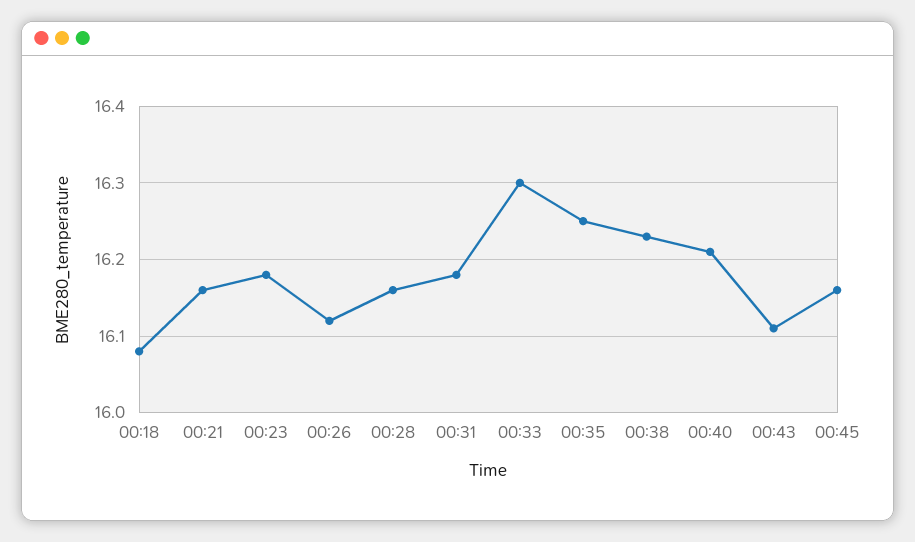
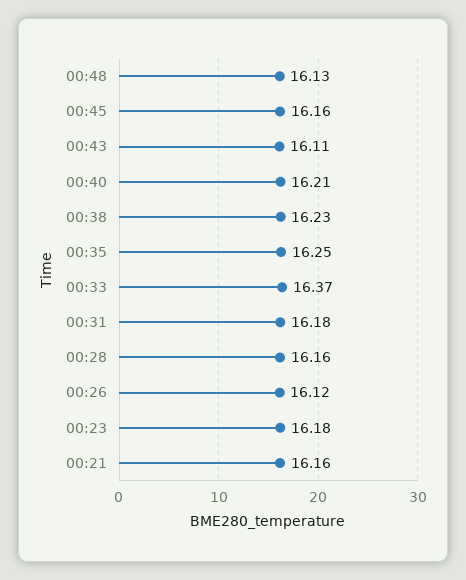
00:18: 16.08 -> none
00:33: 16.3 -> 16.37
00:48: none -> 16.13

